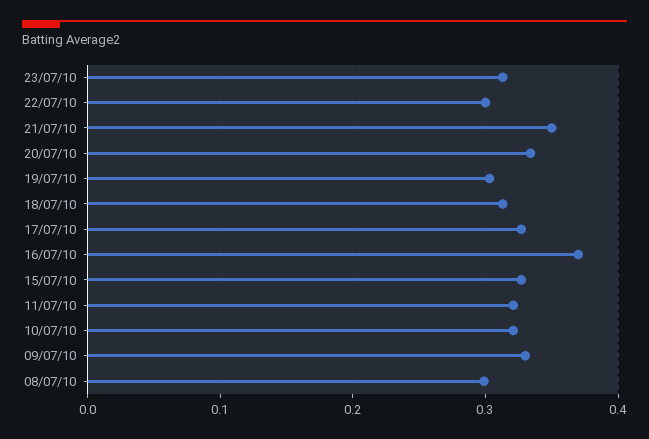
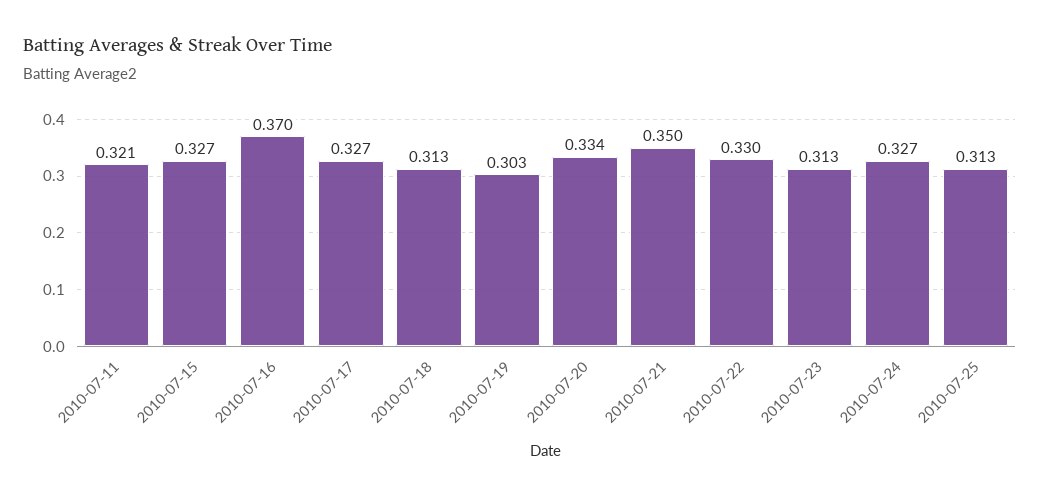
22/07/10: 0.3 -> 0.33
10/07/10: 0.32 -> none
09/07/10: 0.33 -> none
08/07/10: 0.3 -> none
2010-07-24: none -> 0.327
2010-07-25: none -> 0.313

